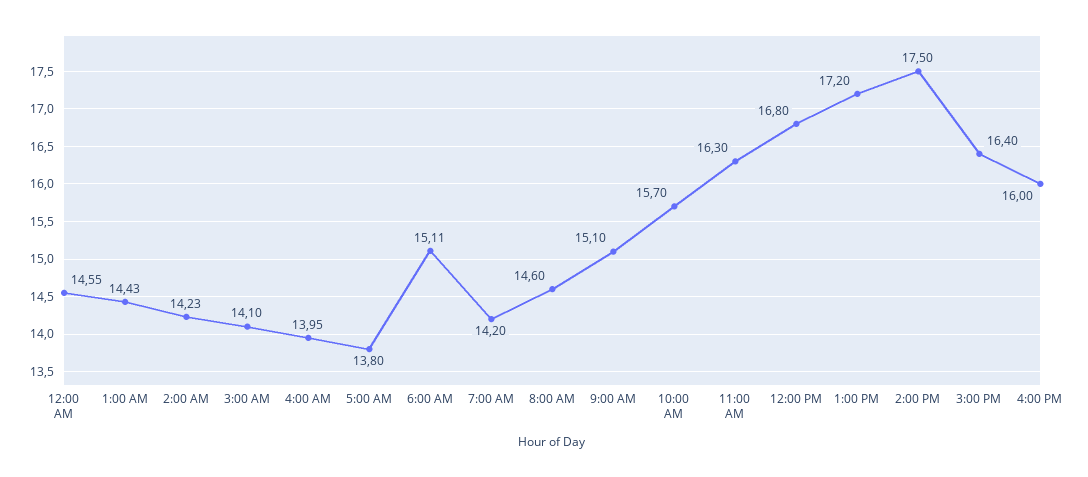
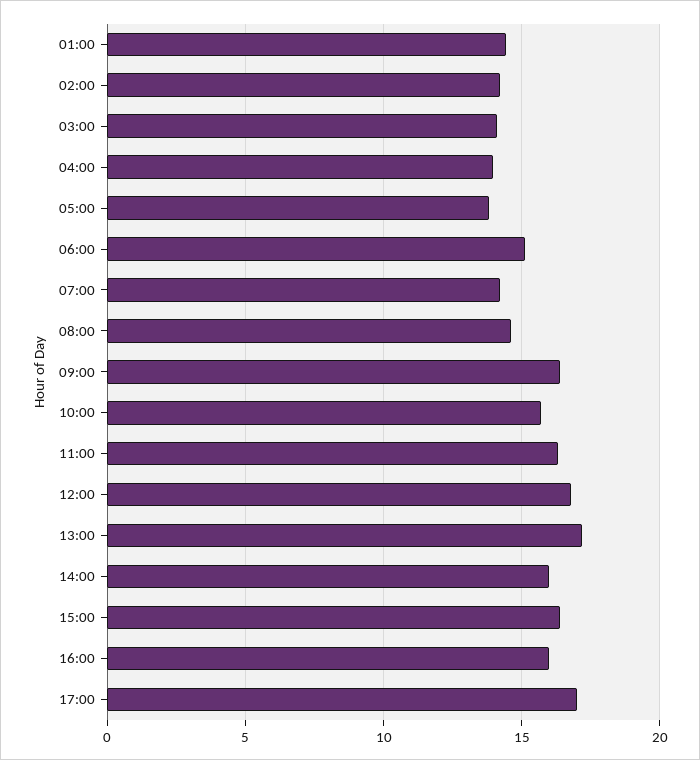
12:00 AM: 14.55 -> none
9:00 AM: 15.1 -> 16.5
2:00 PM: 17.5 -> 16
17:00: none -> 17

